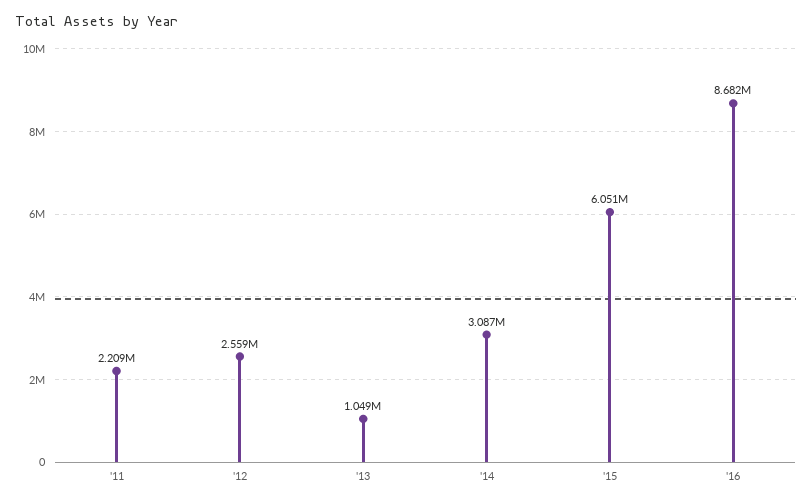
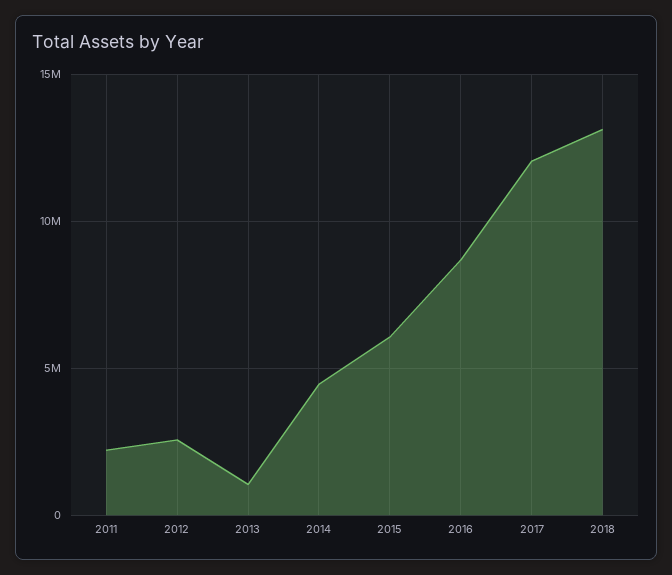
'14: 3087000 -> 4500000
2017: none -> 12000000
2018: none -> 13000000

